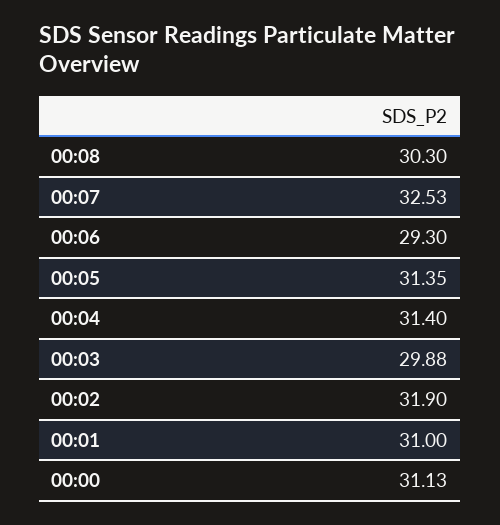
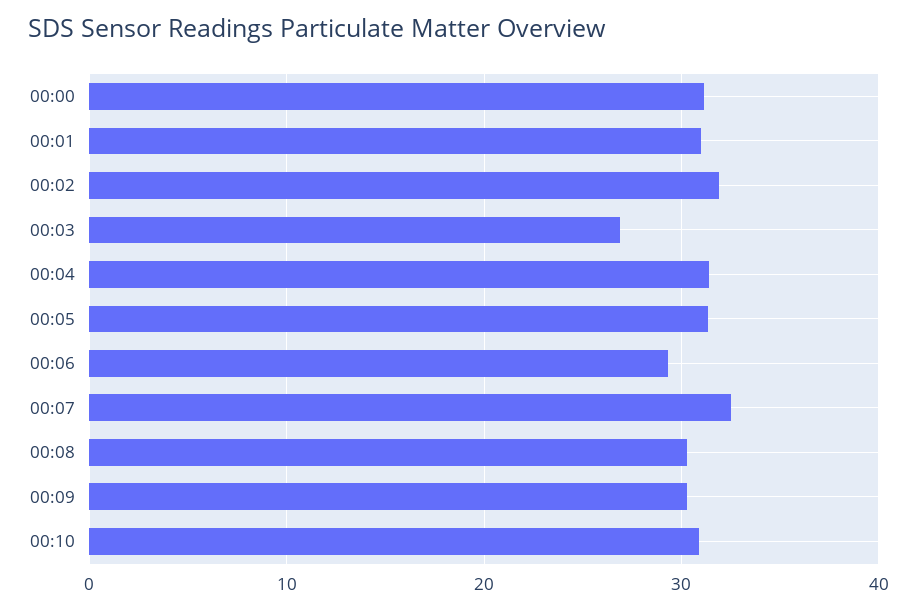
00:03: 29.88 -> 27
00:09: none -> 30
00:10: none -> 31

